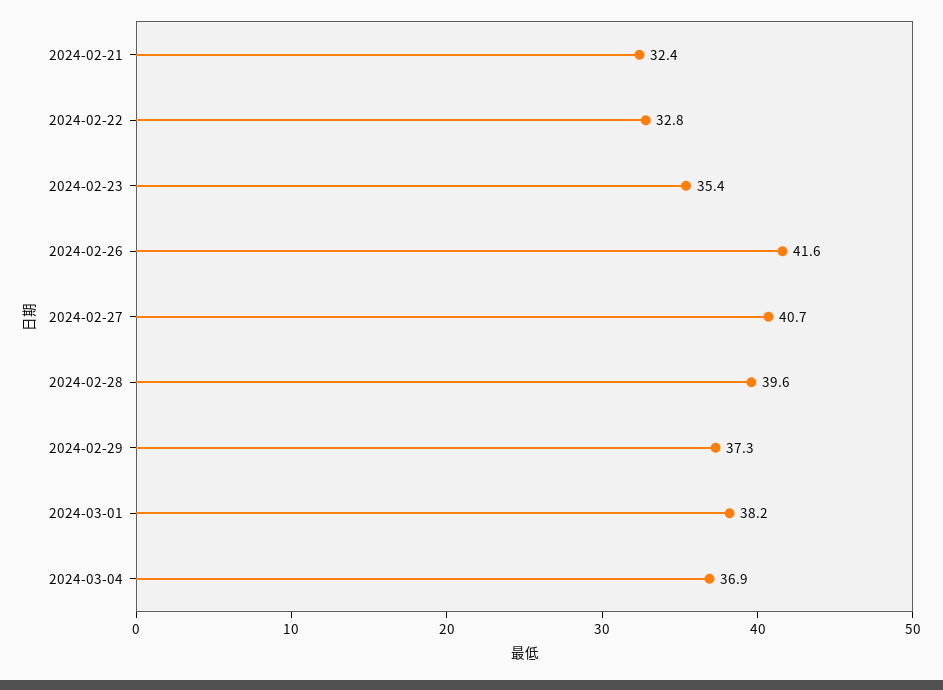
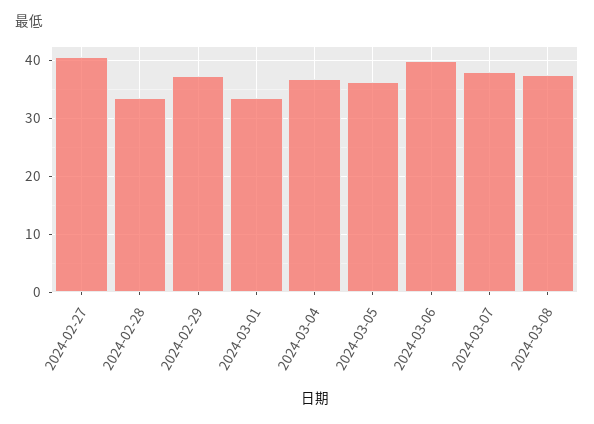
2024-02-21: 32.4 -> none
2024-02-22: 32.8 -> none
2024-02-23: 35.4 -> none
2024-02-26: 41.6 -> none
2024-02-28: 39.6 -> 34
2024-03-01: 38.2 -> 34
2024-03-05: none -> 36
2024-03-06: none -> 40
2024-03-07: none -> 38
2024-03-08: none -> 38

